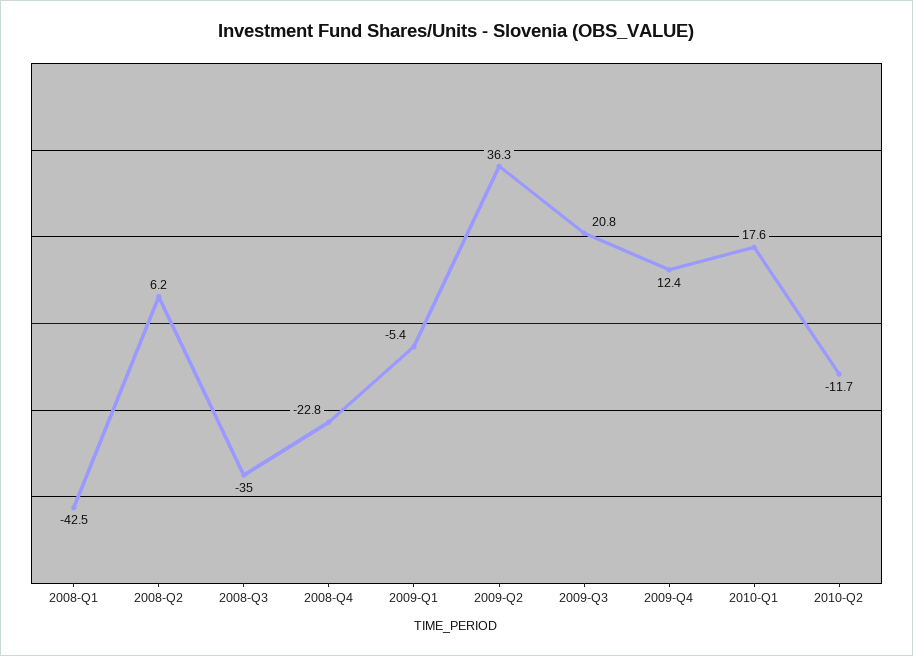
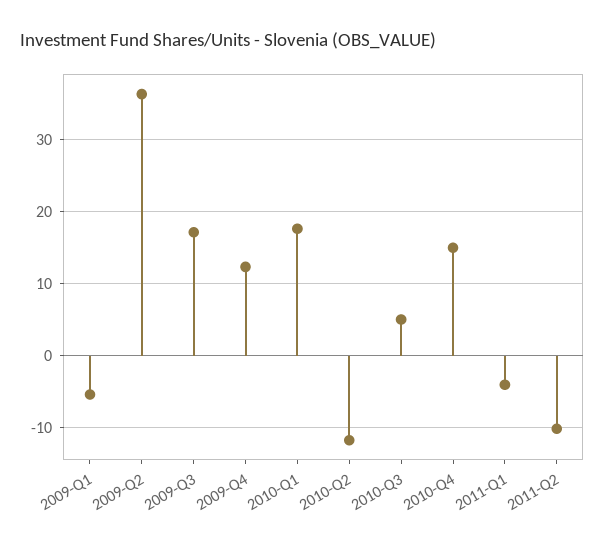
2008-Q1: -42.5 -> none
2008-Q2: 6.2 -> none
2008-Q3: -35 -> none
2008-Q4: -22.8 -> none
2009-Q3: 20.8 -> 17
2010-Q3: none -> 5
2010-Q4: none -> 15
2011-Q1: none -> -4
2011-Q2: none -> -10

